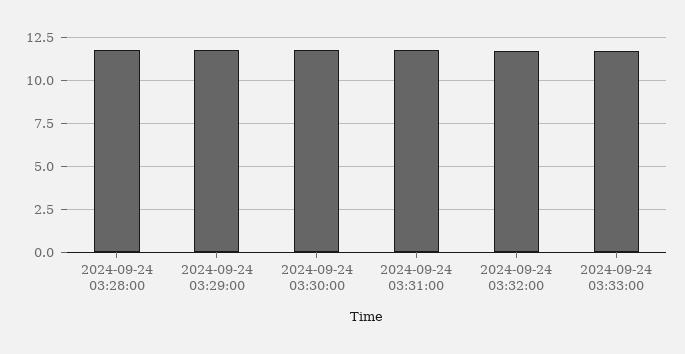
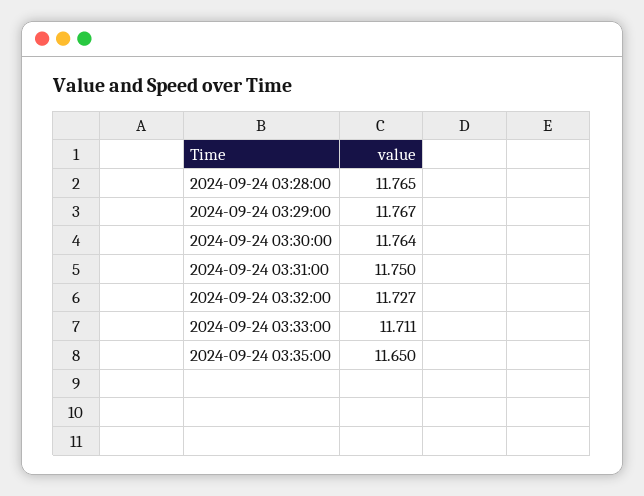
2024-09-24 03:35:00: none -> 11.65

